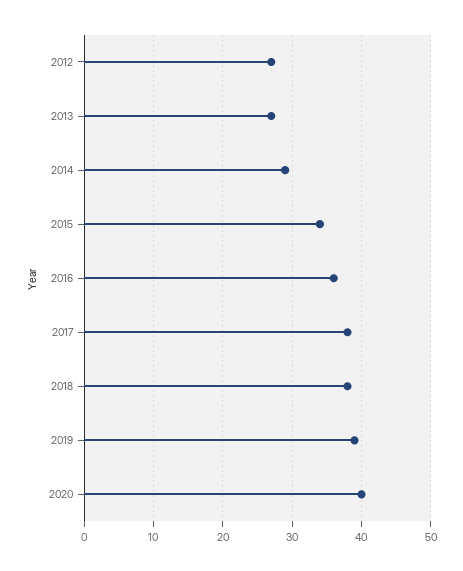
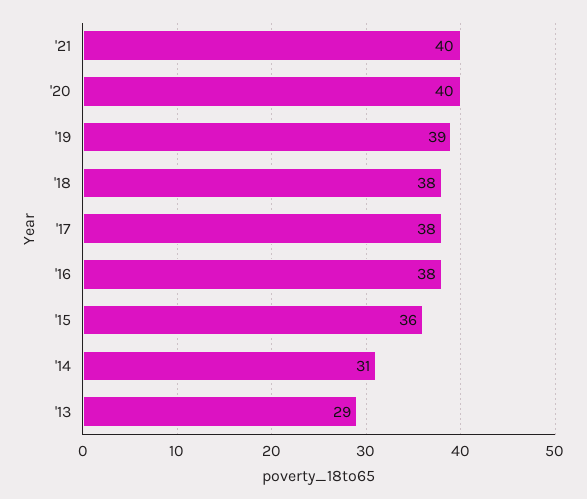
2012: 27 -> none
2013: 27 -> 29
2014: 29 -> 31
2015: 34 -> 36
2016: 36 -> 38
'21: none -> 40

